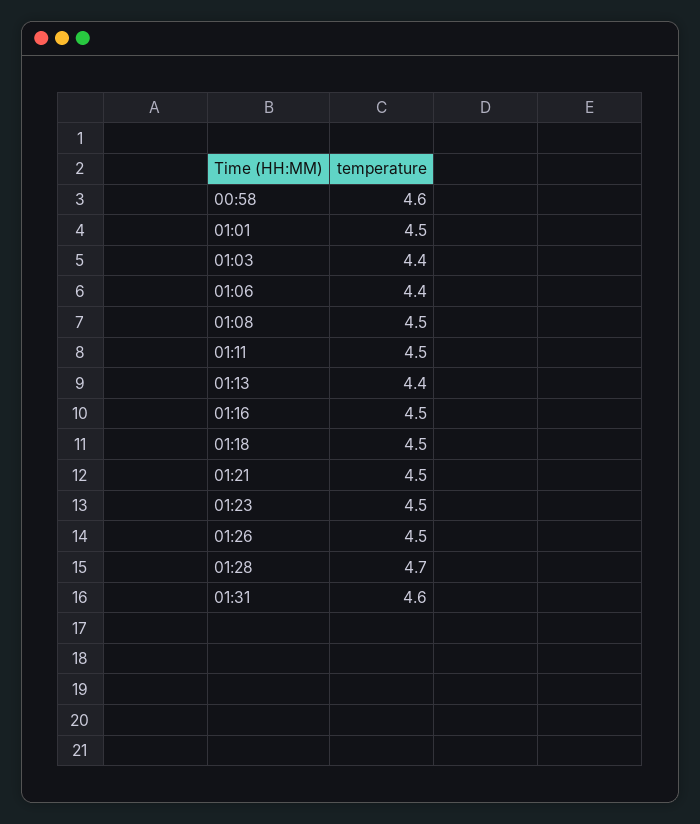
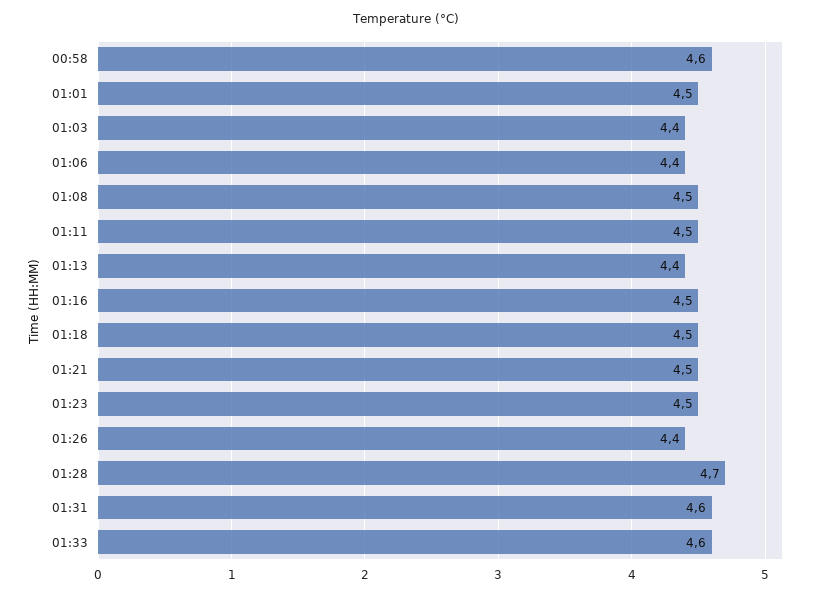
01:26: 4.5 -> 4.4
01:33: none -> 4.6

